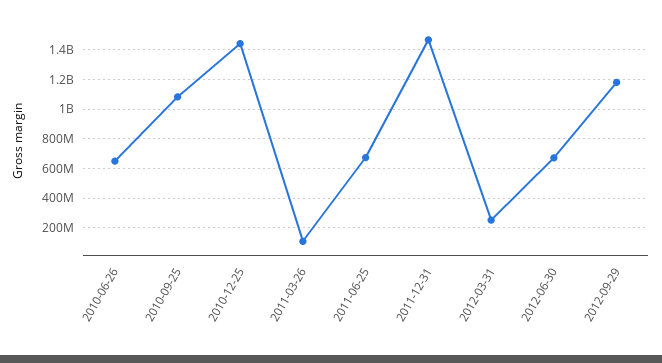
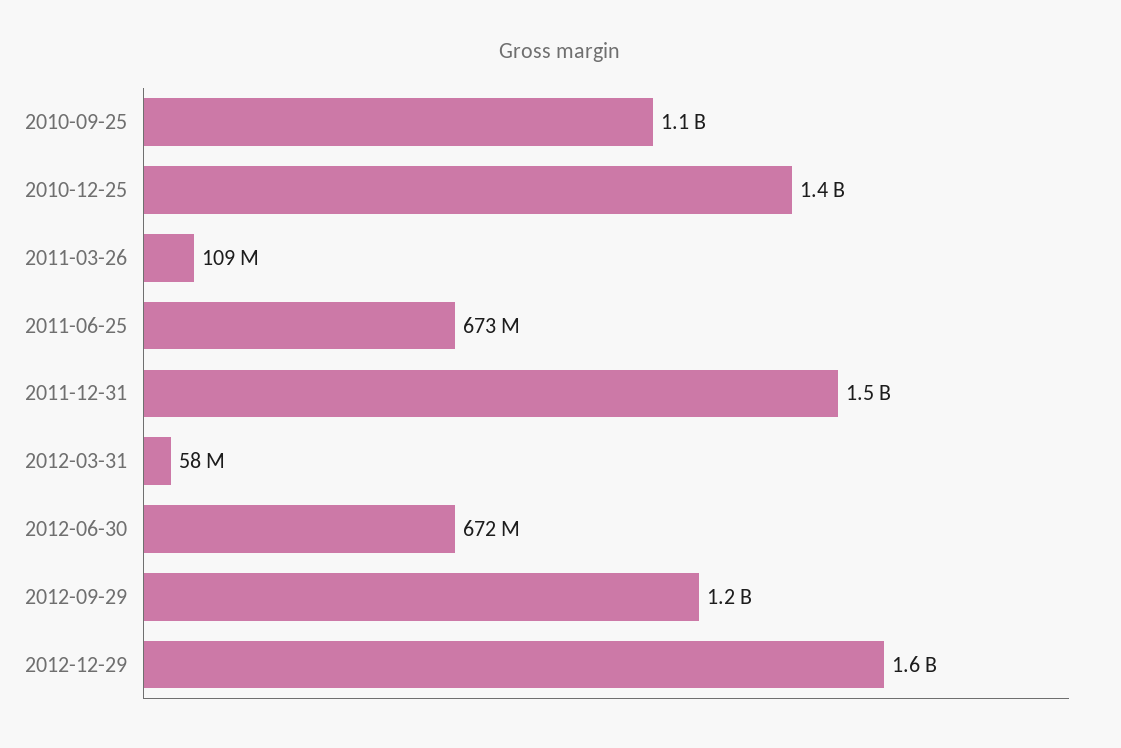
2010-06-26: 650000000 -> none
2012-03-31: 250000000 -> 58000000
2012-12-29: none -> 1600000000

